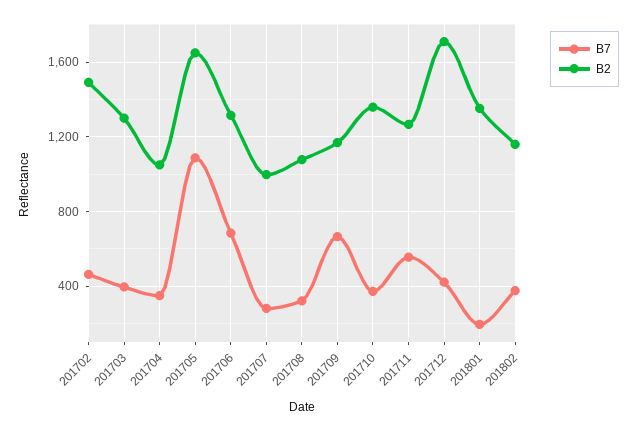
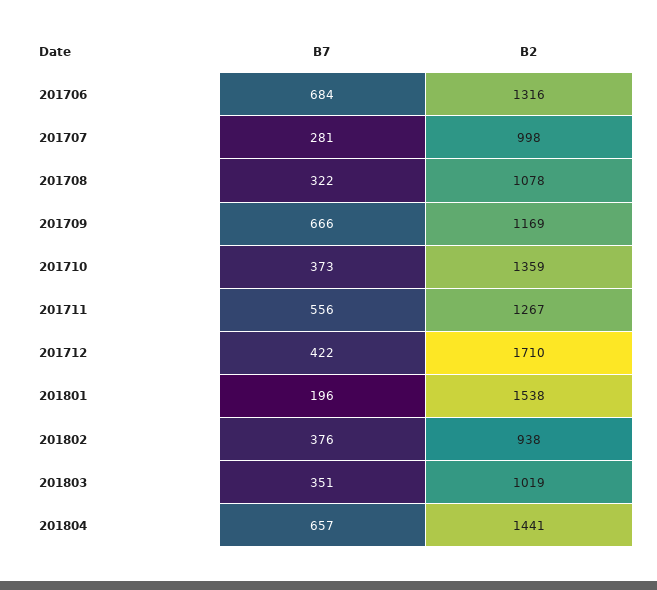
B7, 201702: 450 -> none
B2, 201702: 1500 -> none
B7, 201703: 400 -> none
B2, 201703: 1300 -> none
B7, 201704: 350 -> none
B2, 201704: 1050 -> none
B7, 201705: 1100 -> none
B2, 201705: 1650 -> none
B2, 201801: 1350 -> 1538
B2, 201802: 1150 -> 938
B7, 201803: none -> 351
B2, 201803: none -> 1019
B7, 201804: none -> 657
B2, 201804: none -> 1441

